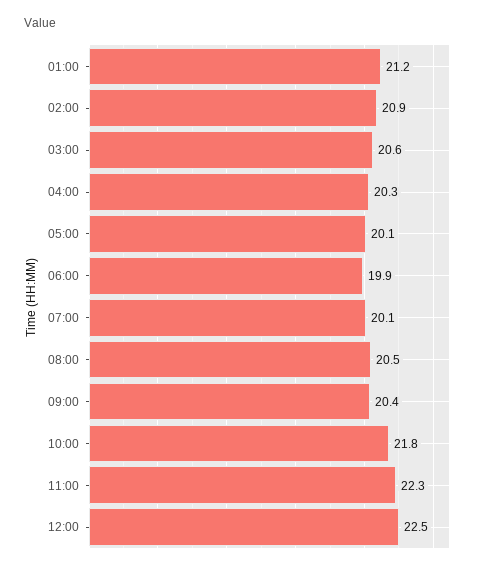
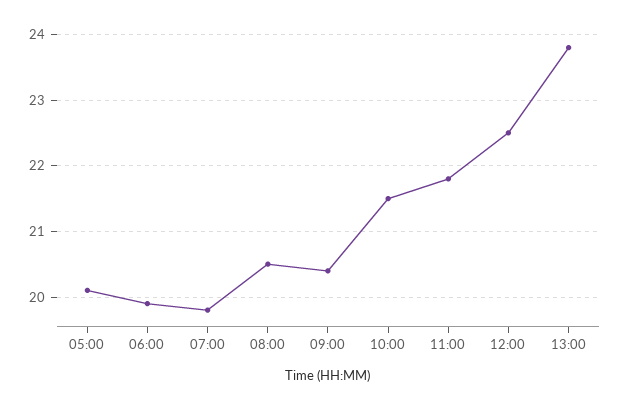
01:00: 21.2 -> none
02:00: 20.9 -> none
03:00: 20.6 -> none
04:00: 20.3 -> none
07:00: 20.1 -> 19.8
10:00: 21.8 -> 21.5
11:00: 22.3 -> 21.8
13:00: none -> 23.8

